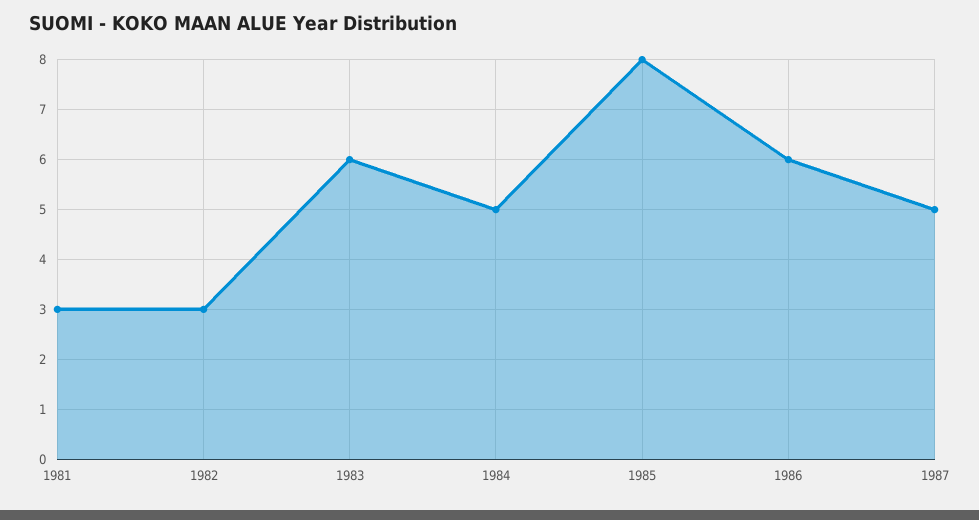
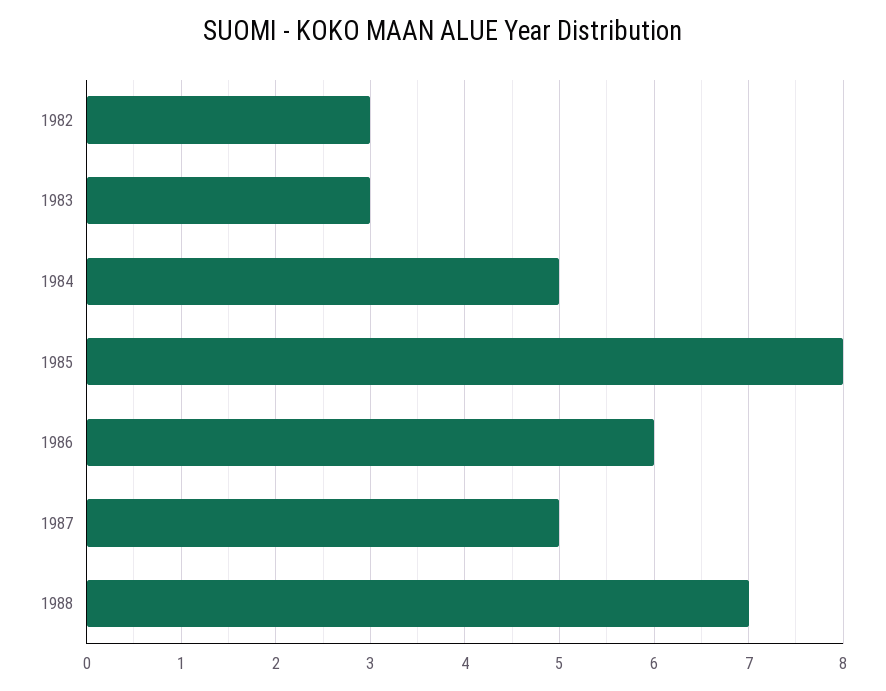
1981: 3 -> none
1983: 6 -> 3
1988: none -> 7

